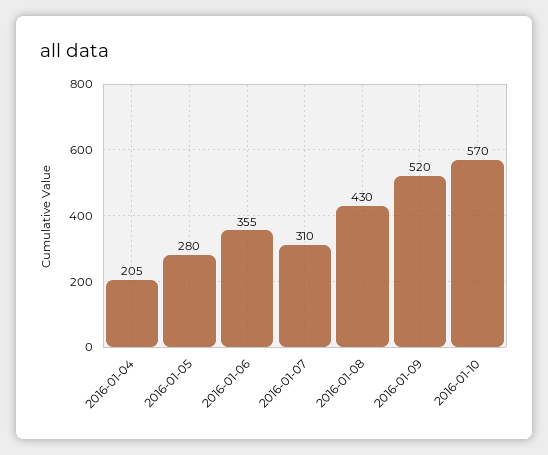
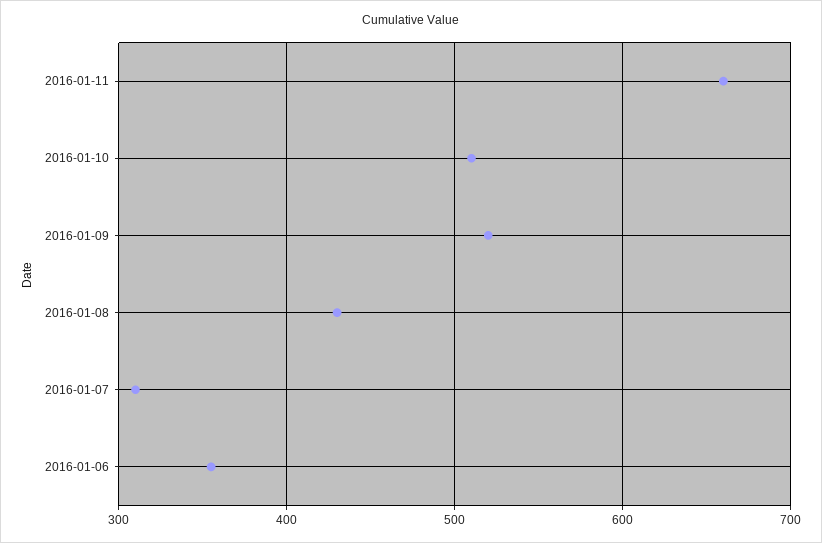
2016-01-04: 205 -> none
2016-01-05: 280 -> none
2016-01-10: 570 -> 510
2016-01-11: none -> 660

